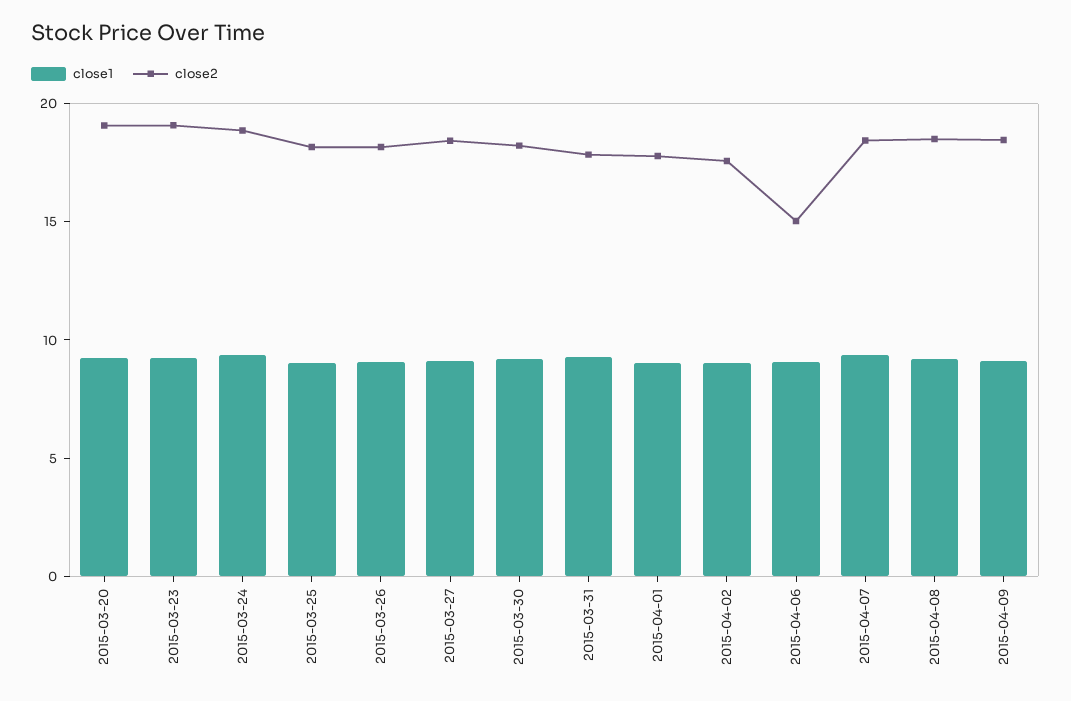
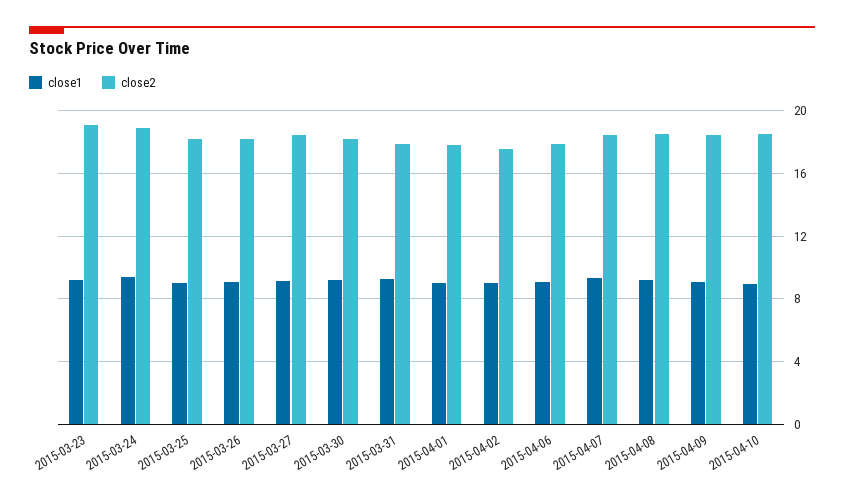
close1, 2015-03-20: 9 -> none
close2, 2015-03-20: 19 -> none
close2, 2015-04-06: 15 -> 18
close1, 2015-04-10: none -> 9
close2, 2015-04-10: none -> 18.5

